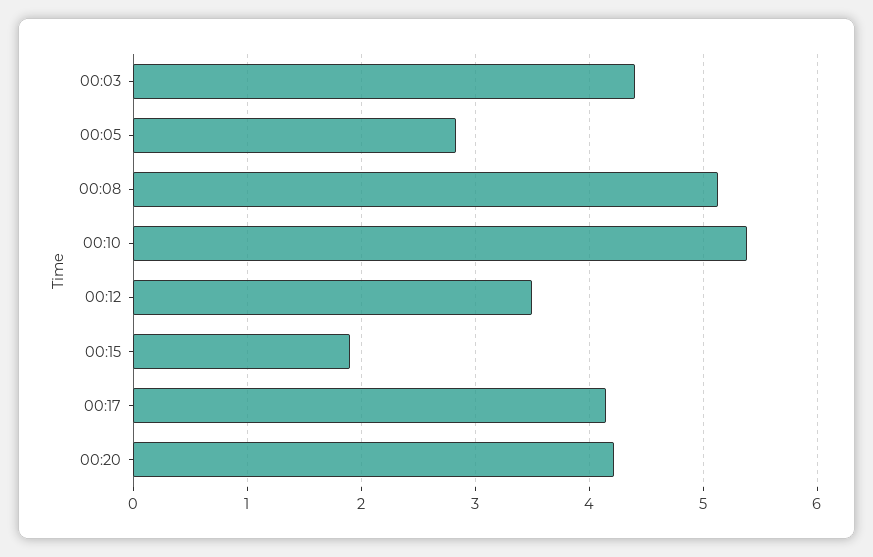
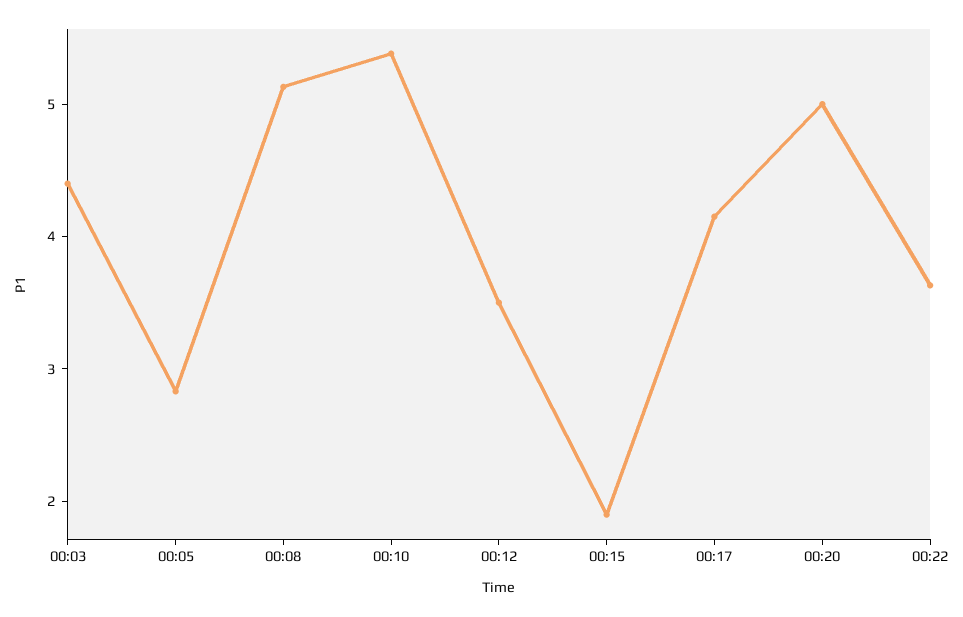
00:20: 4.2 -> 5
00:22: none -> 3.6

